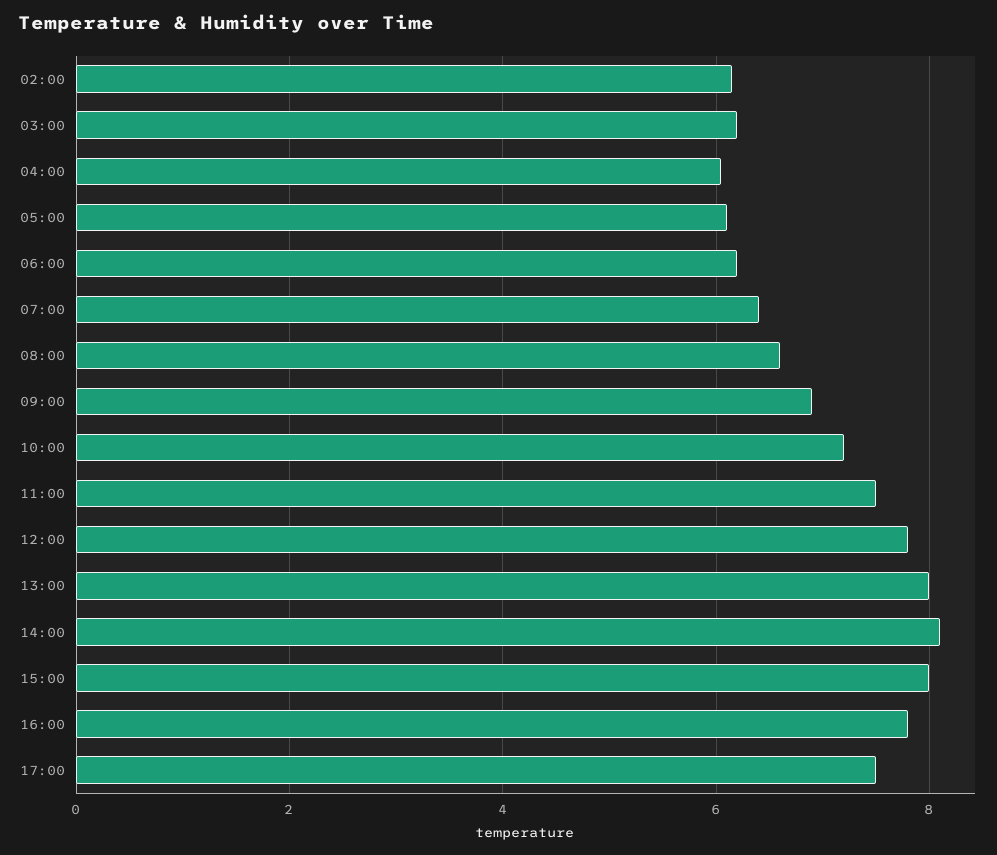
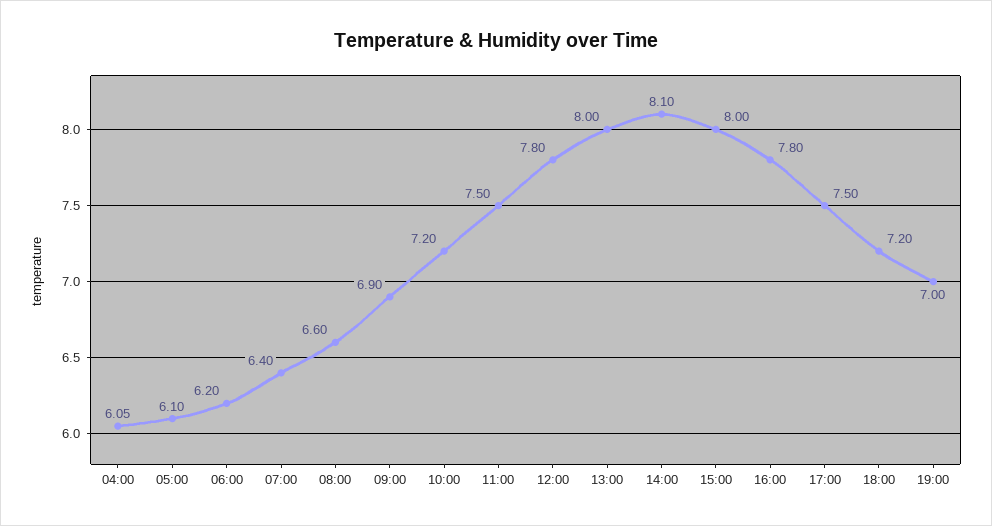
02:00: 6.2 -> none
03:00: 6.2 -> none
18:00: none -> 7.2
19:00: none -> 7

